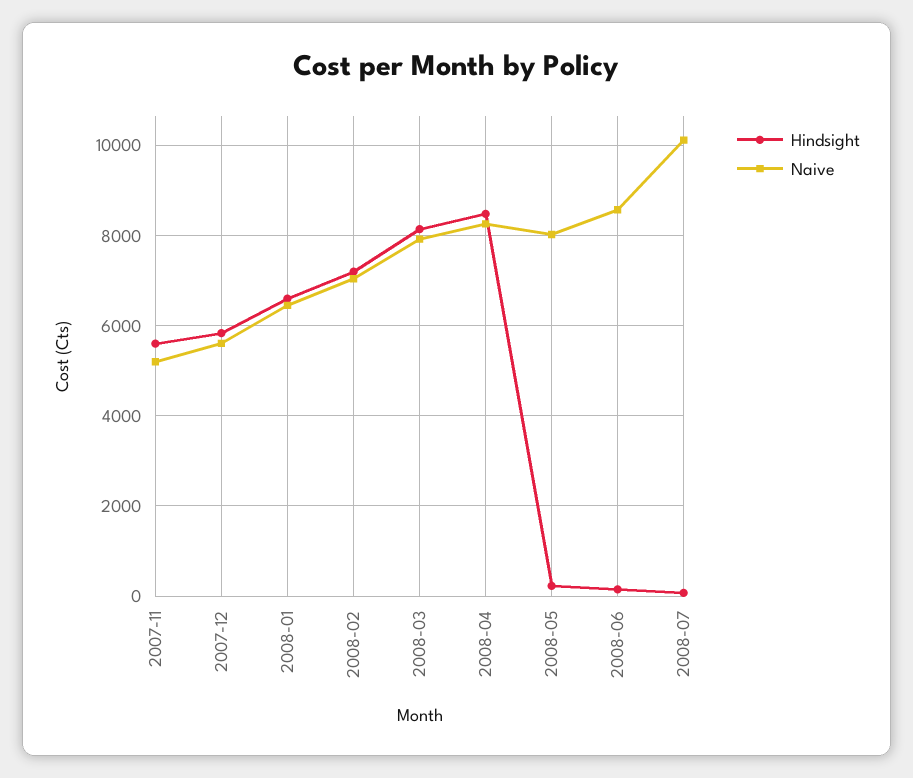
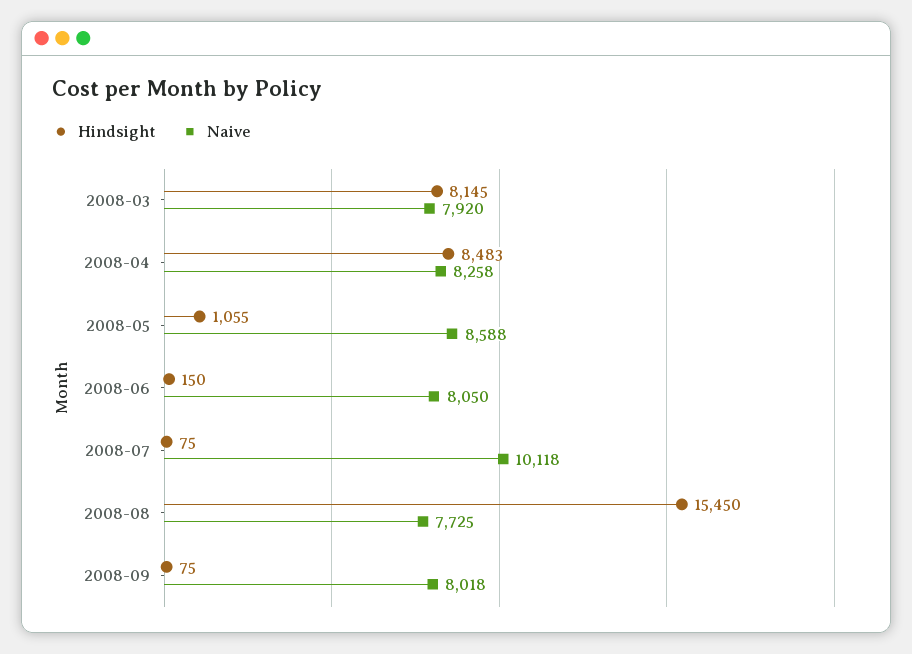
Hindsight, 2007-11: 5600 -> none
Naive, 2007-11: 5200 -> none
Hindsight, 2007-12: 5800 -> none
Naive, 2007-12: 5600 -> none
Hindsight, 2008-01: 6600 -> none
Naive, 2008-01: 6400 -> none
Hindsight, 2008-02: 7200 -> none
Naive, 2008-02: 7000 -> none
Hindsight, 2008-05: 200 -> 1055
Naive, 2008-05: 8000 -> 8588
Naive, 2008-06: 8600 -> 8050
Hindsight, 2008-08: none -> 15450
Naive, 2008-08: none -> 7725
Hindsight, 2008-09: none -> 75
Naive, 2008-09: none -> 8018

